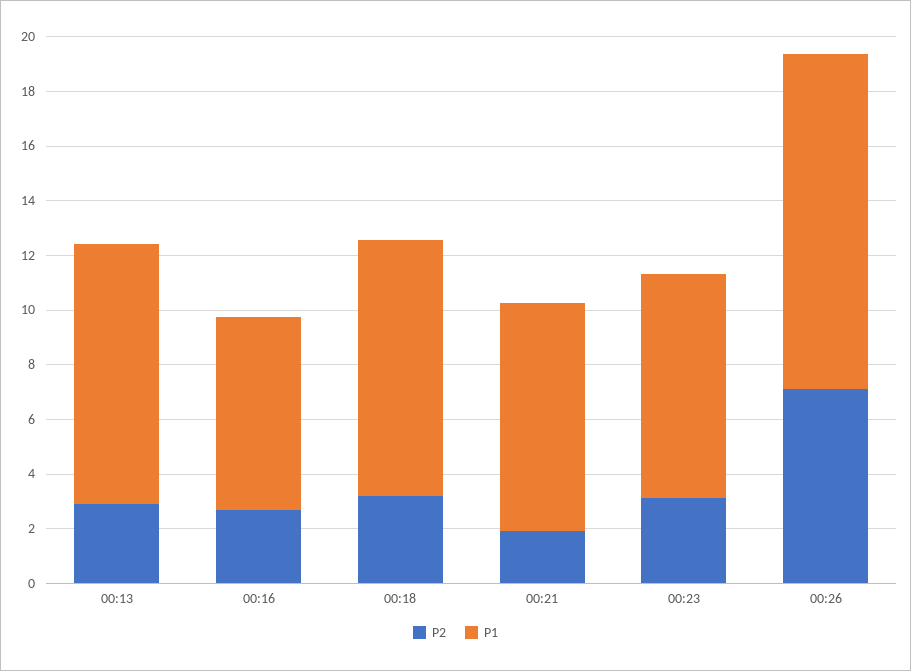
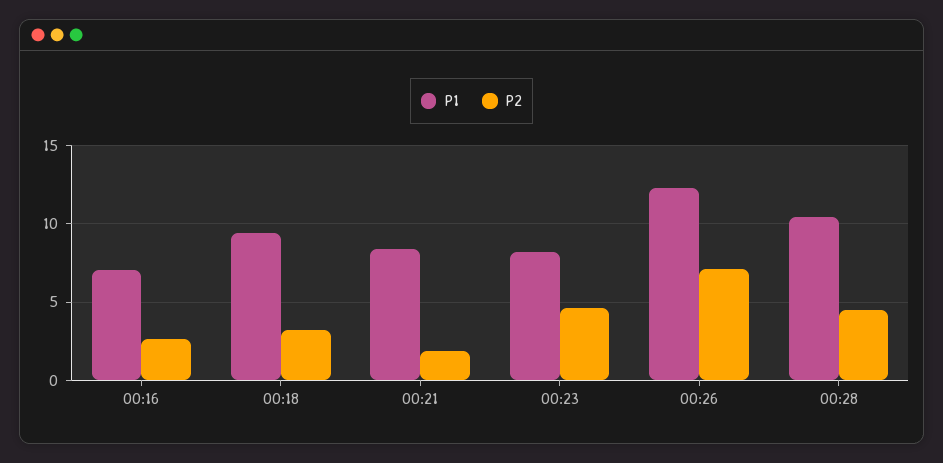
P2, 00:13: 3 -> none
P1, 00:13: 9.5 -> none
P2, 00:23: 3 -> 4.5
P1, 00:28: none -> 10.5
P2, 00:28: none -> 4.5

